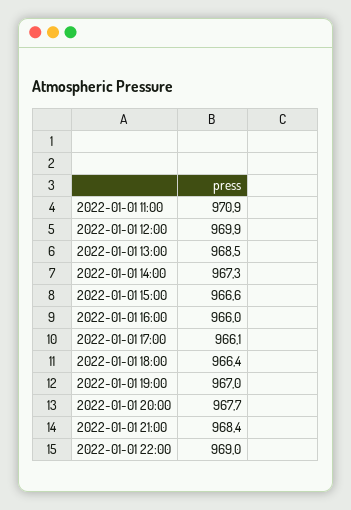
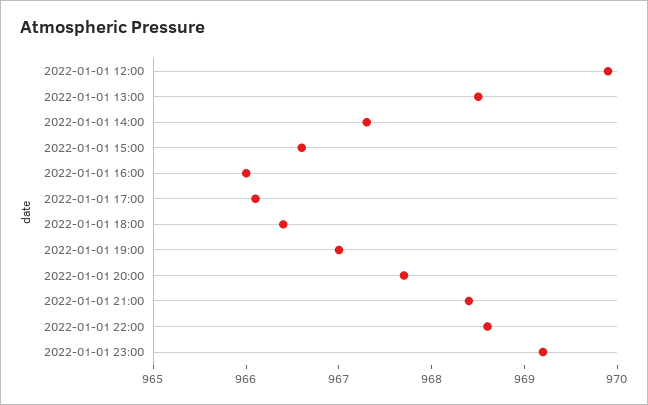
2022-01-01 11:00: 970.9 -> none
2022-01-01 22:00: 969 -> 968.6
2022-01-01 23:00: none -> 969.2

